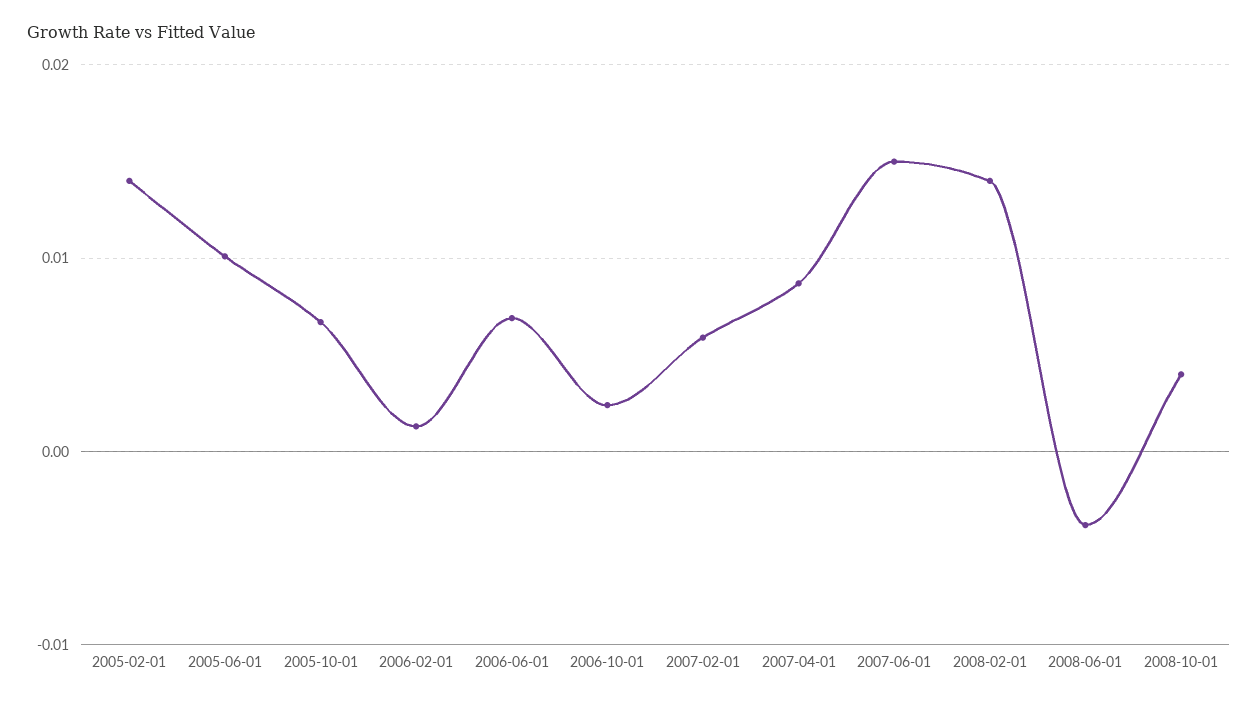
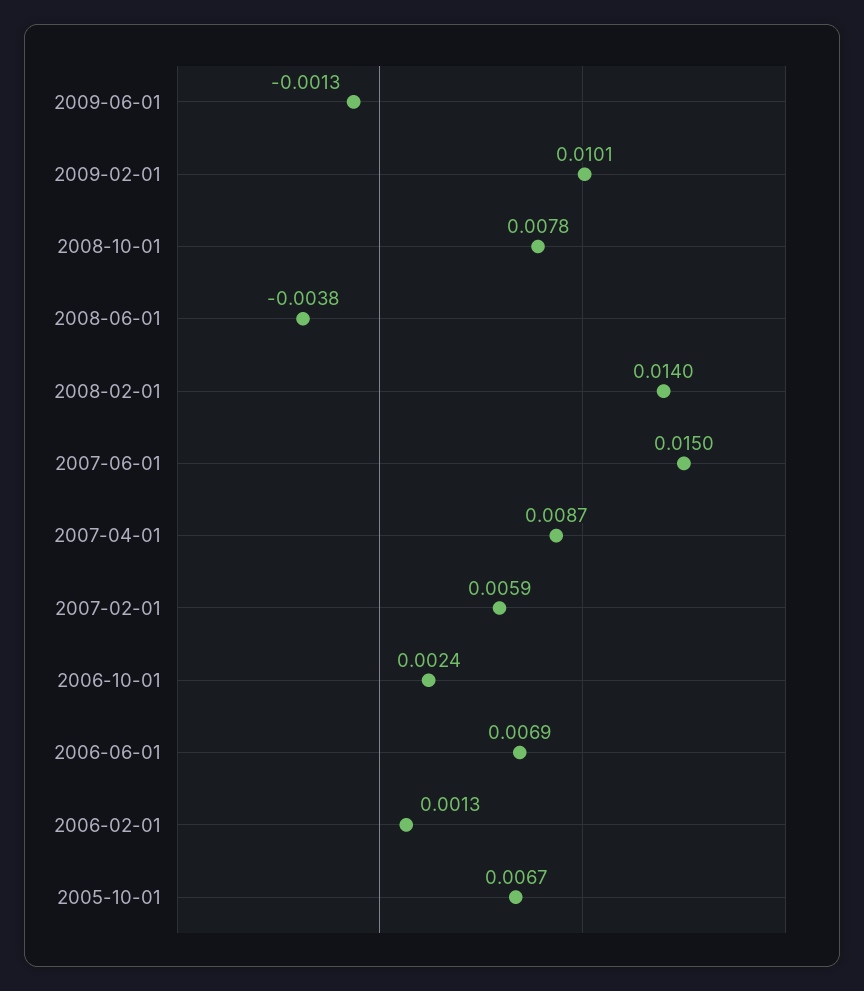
2005-02-01: 0.014 -> none
2005-06-01: 0.01 -> none
2008-10-01: 0.004 -> 0.0078
2009-06-01: none -> -0.0013
2009-02-01: none -> 0.0101

